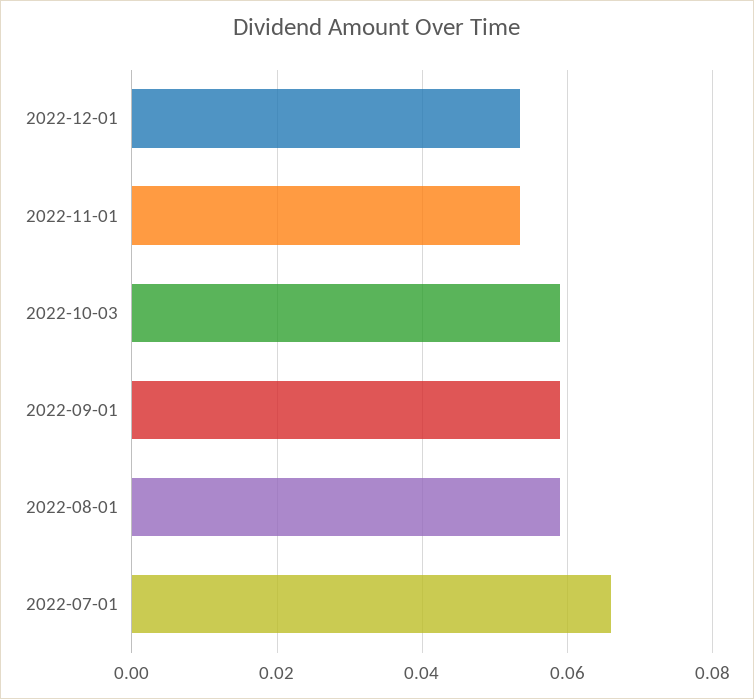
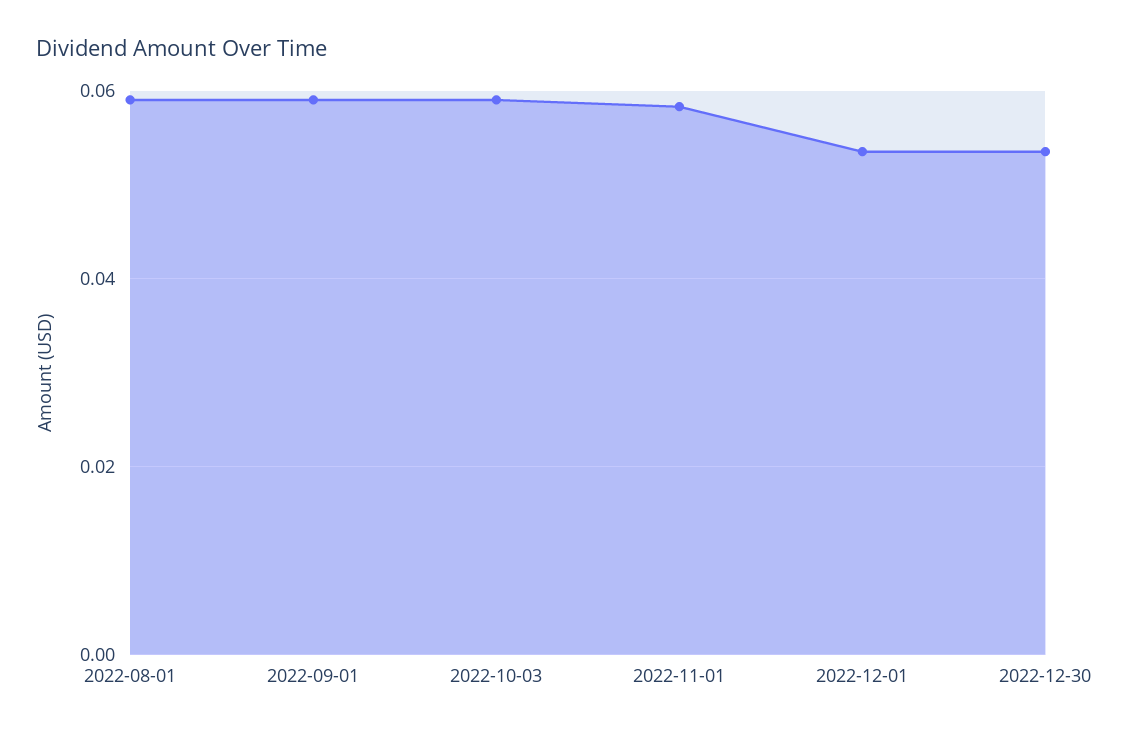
2022-11-01: 0.054 -> 0.058
2022-07-01: 0.066 -> none
2022-12-30: none -> 0.054

